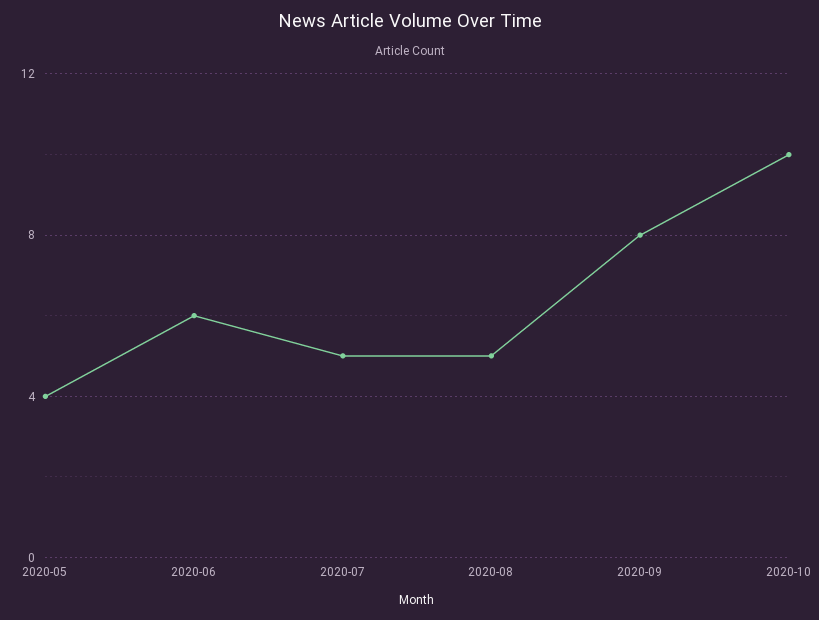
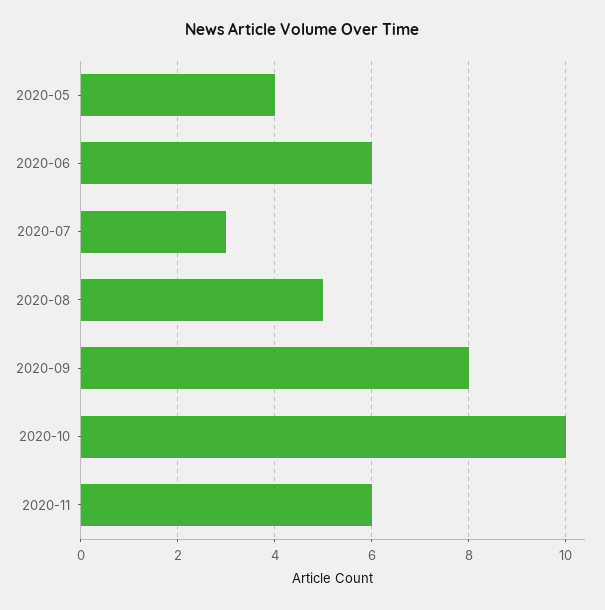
2020-07: 5 -> 3
2020-11: none -> 6

